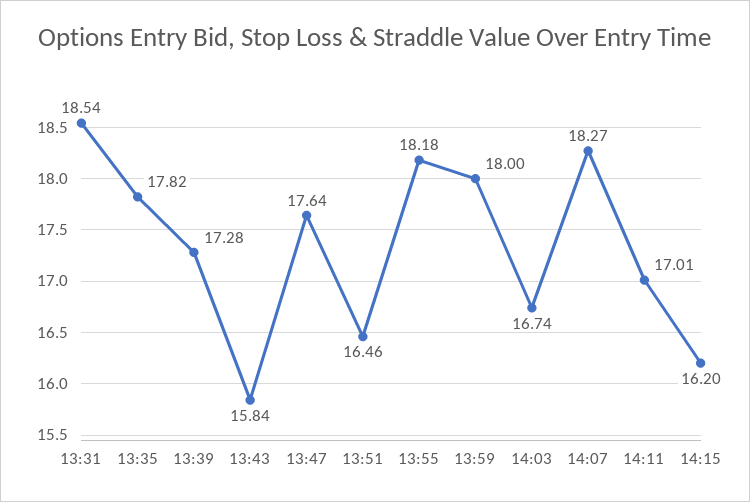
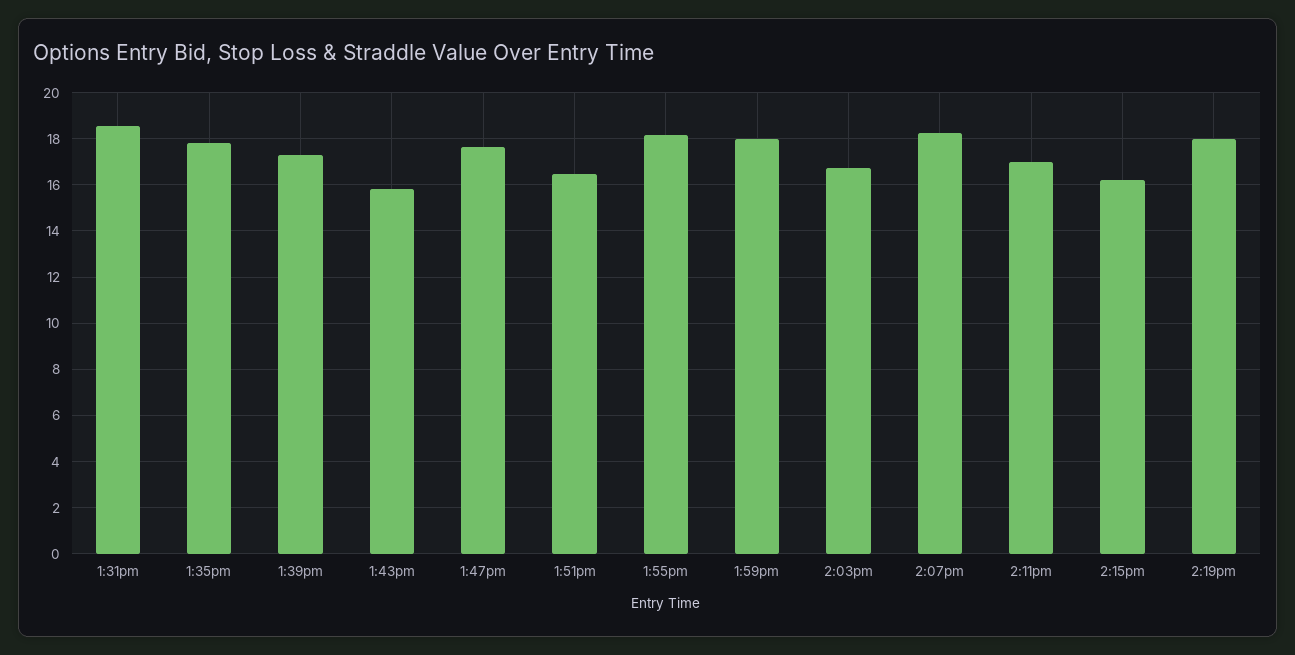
2:19pm: none -> 18

